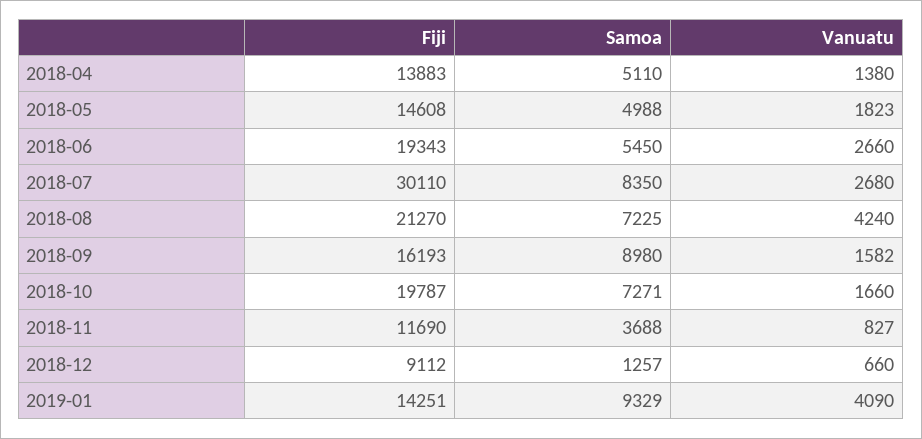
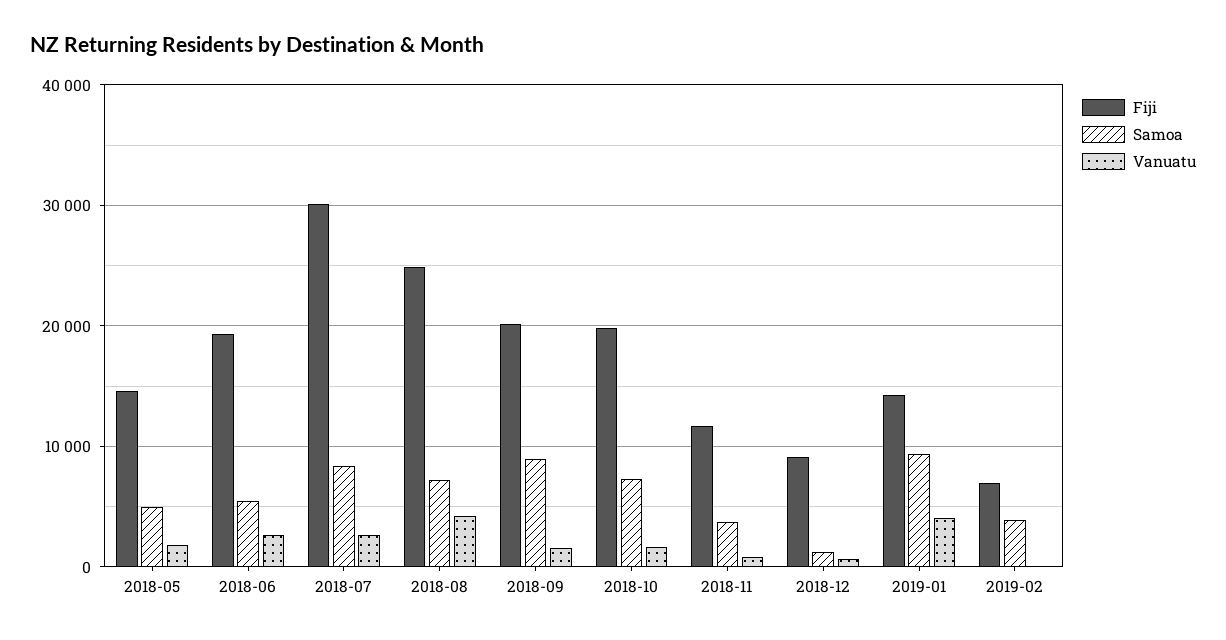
Fiji, 2018-04: 13883 -> none
Samoa, 2018-04: 5110 -> none
Vanuatu, 2018-04: 1380 -> none
Fiji, 2018-08: 21270 -> 25000
Fiji, 2018-09: 16193 -> 20000
Fiji, 2019-02: none -> 7000
Samoa, 2019-02: none -> 4000
Vanuatu, 2019-02: none -> 0

